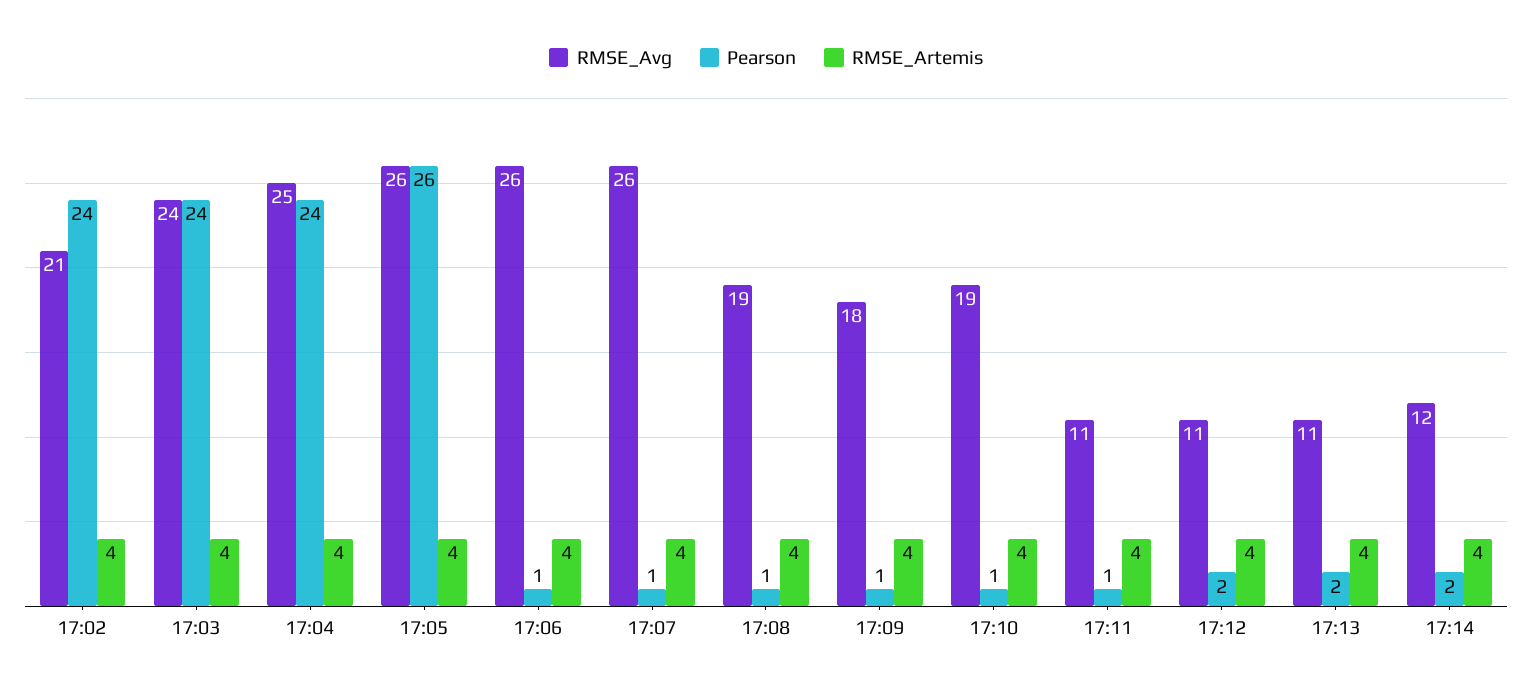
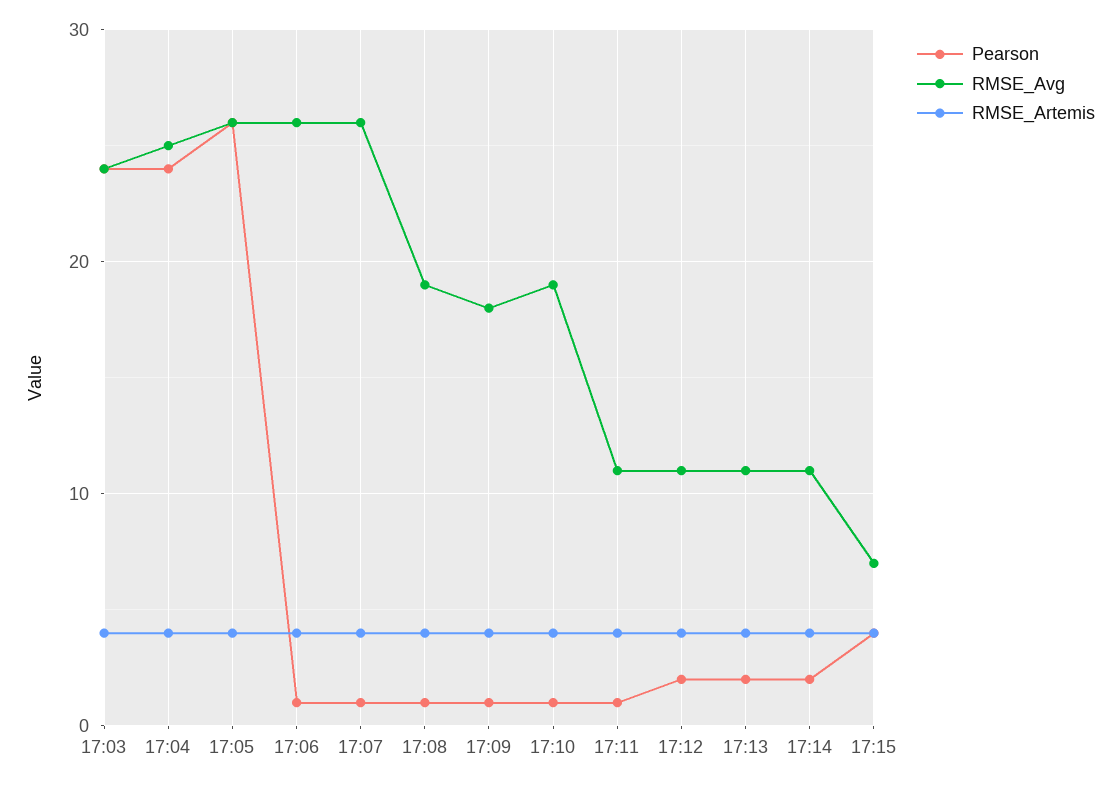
RMSE_Avg, 17:02: 21 -> none
Pearson, 17:02: 24 -> none
RMSE_Artemis, 17:02: 4 -> none
RMSE_Avg, 17:14: 12 -> 11
Pearson, 17:15: none -> 4
RMSE_Avg, 17:15: none -> 7
RMSE_Artemis, 17:15: none -> 4

